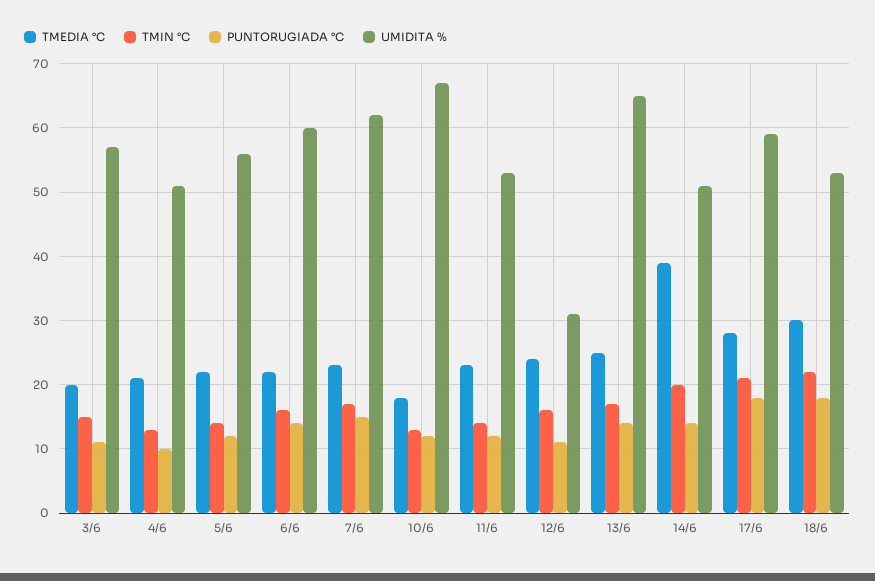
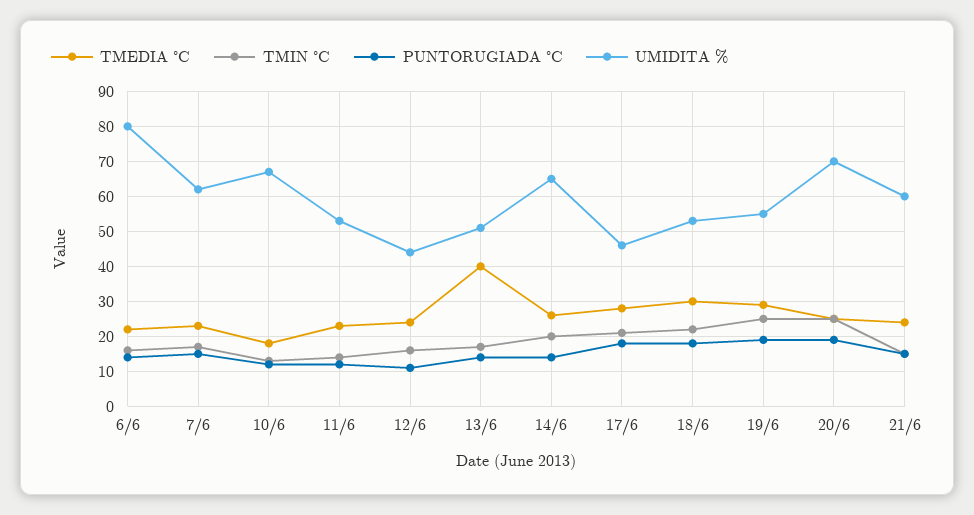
TMEDIA °C, 3/6: 20 -> none
TMIN °C, 3/6: 15 -> none
PUNTORUGIADA °C, 3/6: 11 -> none
UMIDITA %, 3/6: 57 -> none
TMEDIA °C, 4/6: 21 -> none
TMIN °C, 4/6: 13 -> none
PUNTORUGIADA °C, 4/6: 10 -> none
UMIDITA %, 4/6: 51 -> none
TMEDIA °C, 5/6: 22 -> none
TMIN °C, 5/6: 14 -> none
PUNTORUGIADA °C, 5/6: 12 -> none
UMIDITA %, 5/6: 56 -> none
UMIDITA %, 6/6: 60 -> 80
UMIDITA %, 12/6: 31 -> 45
TMEDIA °C, 13/6: 25 -> 40
UMIDITA %, 13/6: 65 -> 50
TMEDIA °C, 14/6: 39 -> 25
UMIDITA %, 14/6: 51 -> 65
UMIDITA %, 17/6: 59 -> 45
TMEDIA °C, 19/6: none -> 30
TMIN °C, 19/6: none -> 25
PUNTORUGIADA °C, 19/6: none -> 20
UMIDITA %, 19/6: none -> 55
TMEDIA °C, 20/6: none -> 25
TMIN °C, 20/6: none -> 25
PUNTORUGIADA °C, 20/6: none -> 20
UMIDITA %, 20/6: none -> 70
TMEDIA °C, 21/6: none -> 25
TMIN °C, 21/6: none -> 15
PUNTORUGIADA °C, 21/6: none -> 15
UMIDITA %, 21/6: none -> 60

